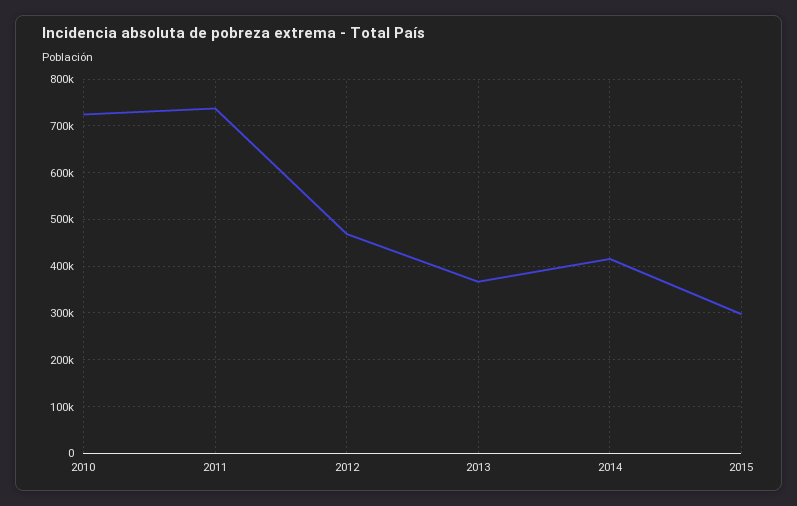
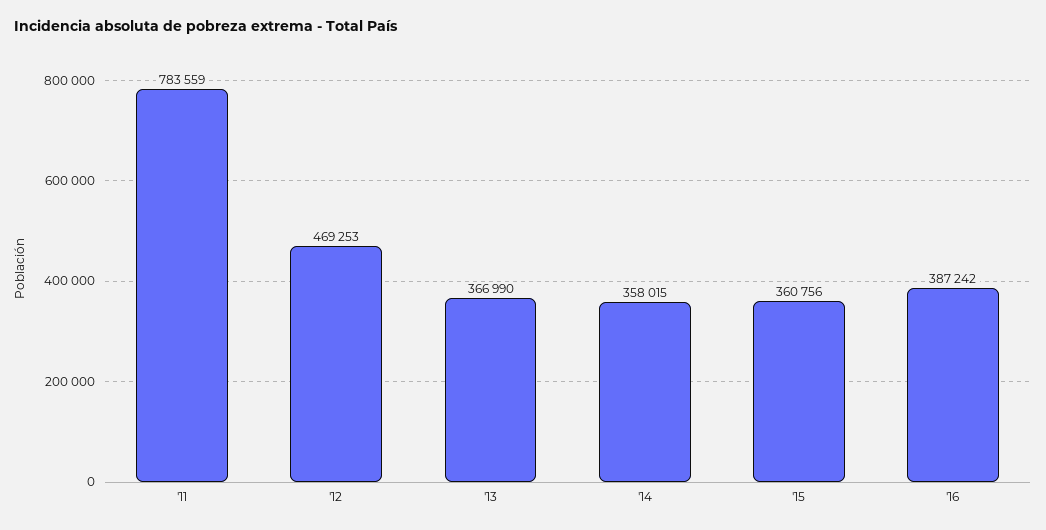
2010: 720000 -> none
2011: 740000 -> 783559
2014: 420000 -> 358015
2015: 300000 -> 360756
'16: none -> 387242

